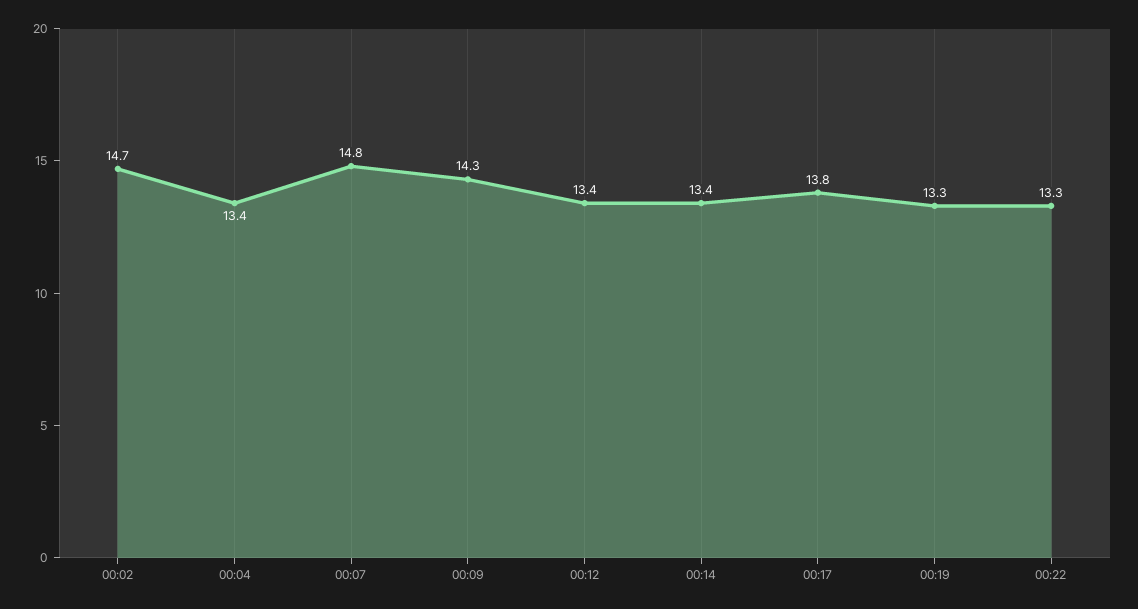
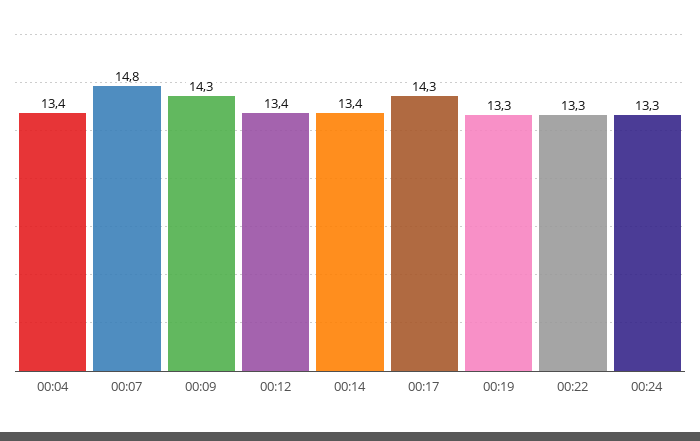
00:02: 14.7 -> none
00:17: 13.8 -> 14.3
00:24: none -> 13.3

